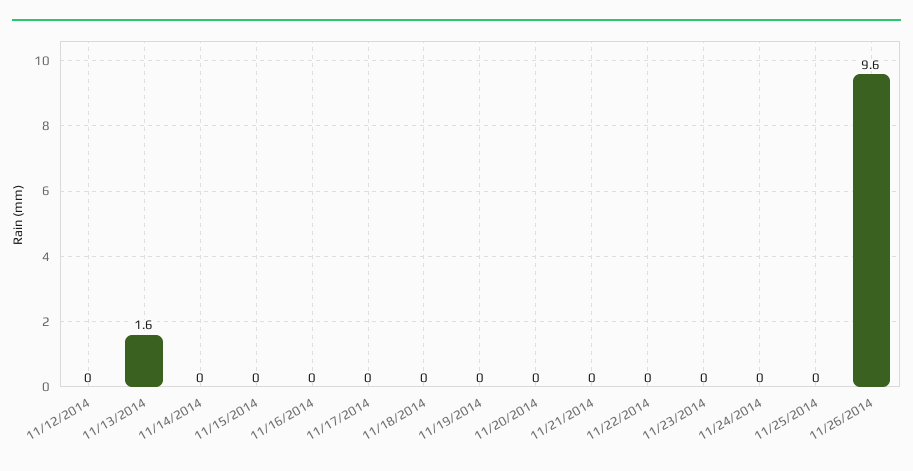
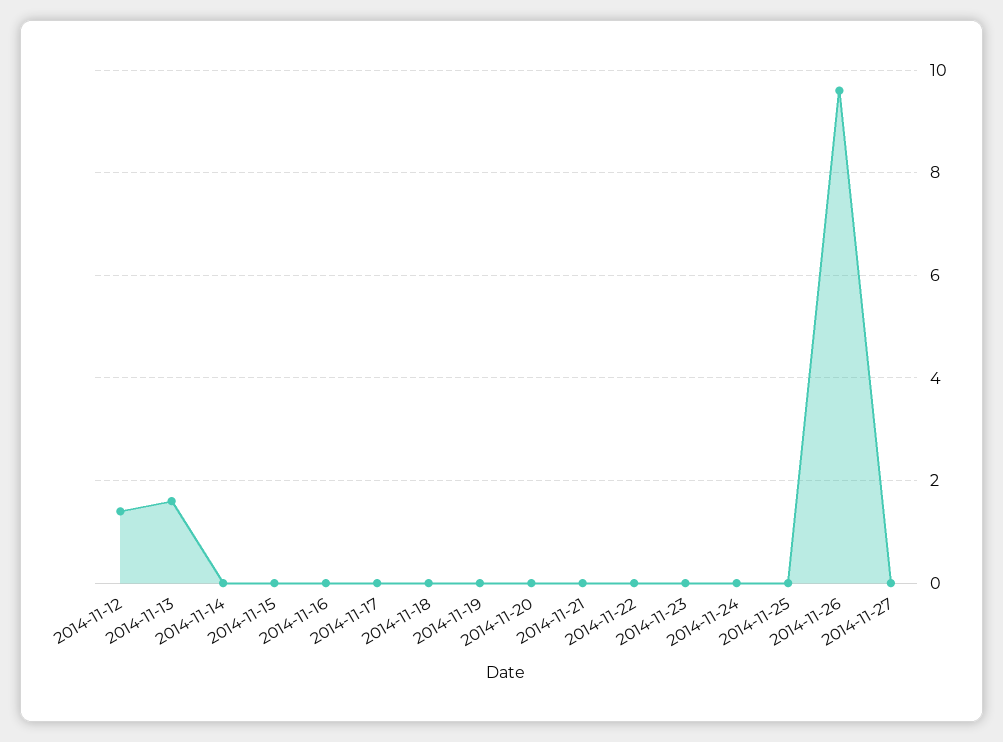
11/12/2014: 0 -> 1.5
2014-11-27: none -> 0

